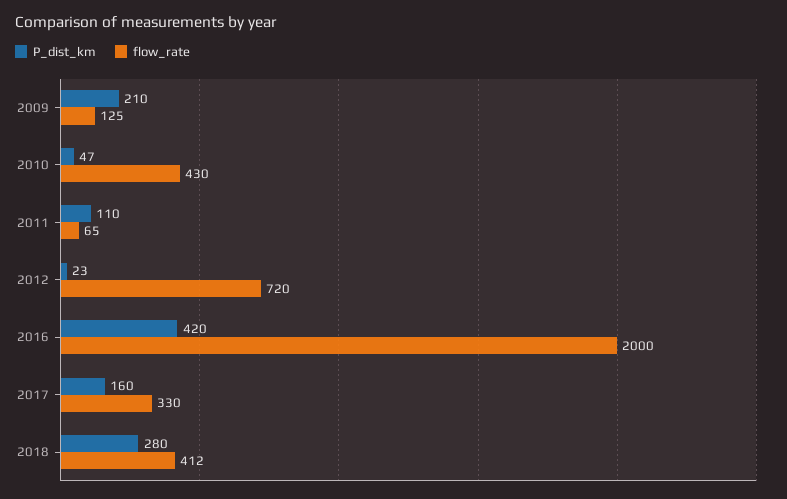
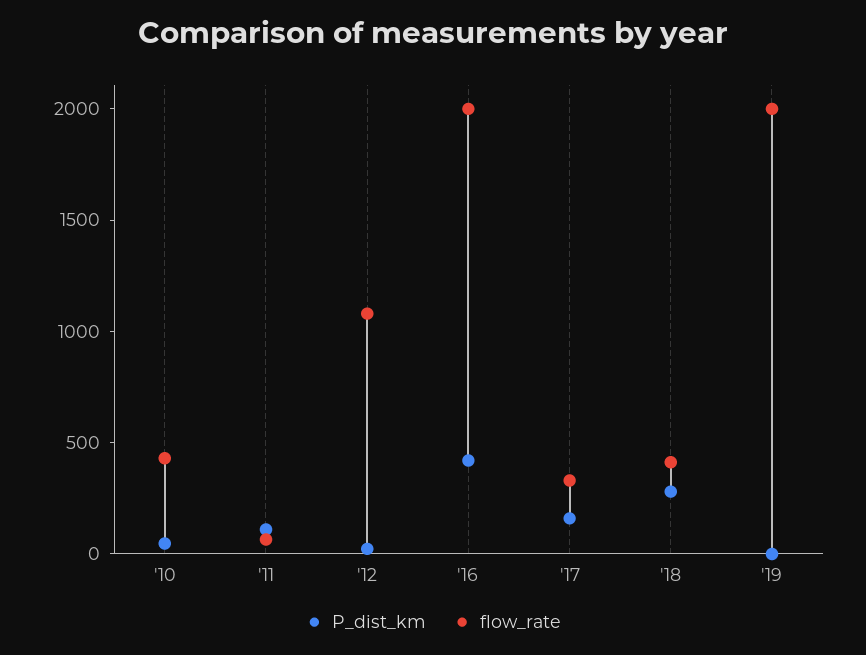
P_dist_km, 2009: 210 -> none
flow_rate, 2009: 125 -> none
flow_rate, 2012: 720 -> 1100
P_dist_km, '19: none -> 0
flow_rate, '19: none -> 2000

